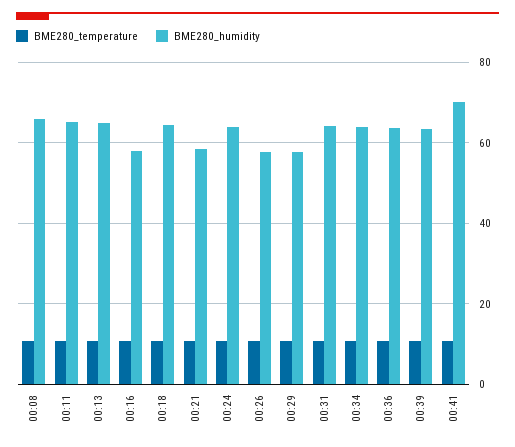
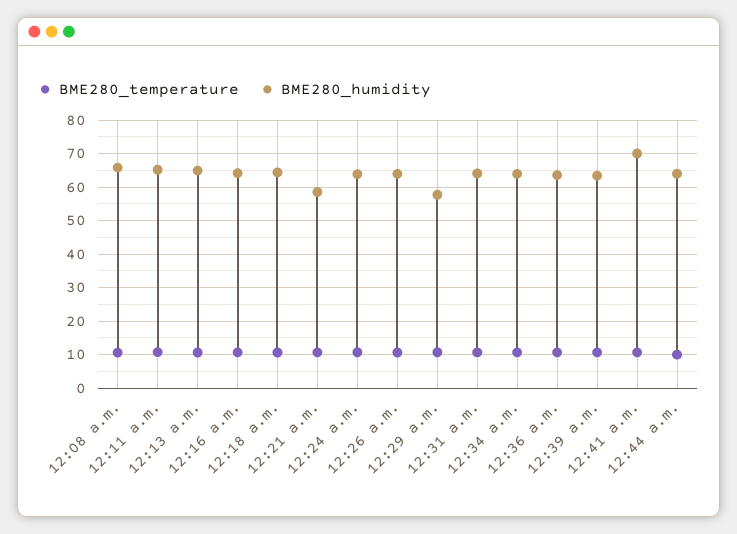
BME280_humidity, 00:16: 58 -> 64
BME280_humidity, 00:26: 58 -> 64
BME280_temperature, 12:44 a.m.: none -> 10
BME280_humidity, 12:44 a.m.: none -> 64

